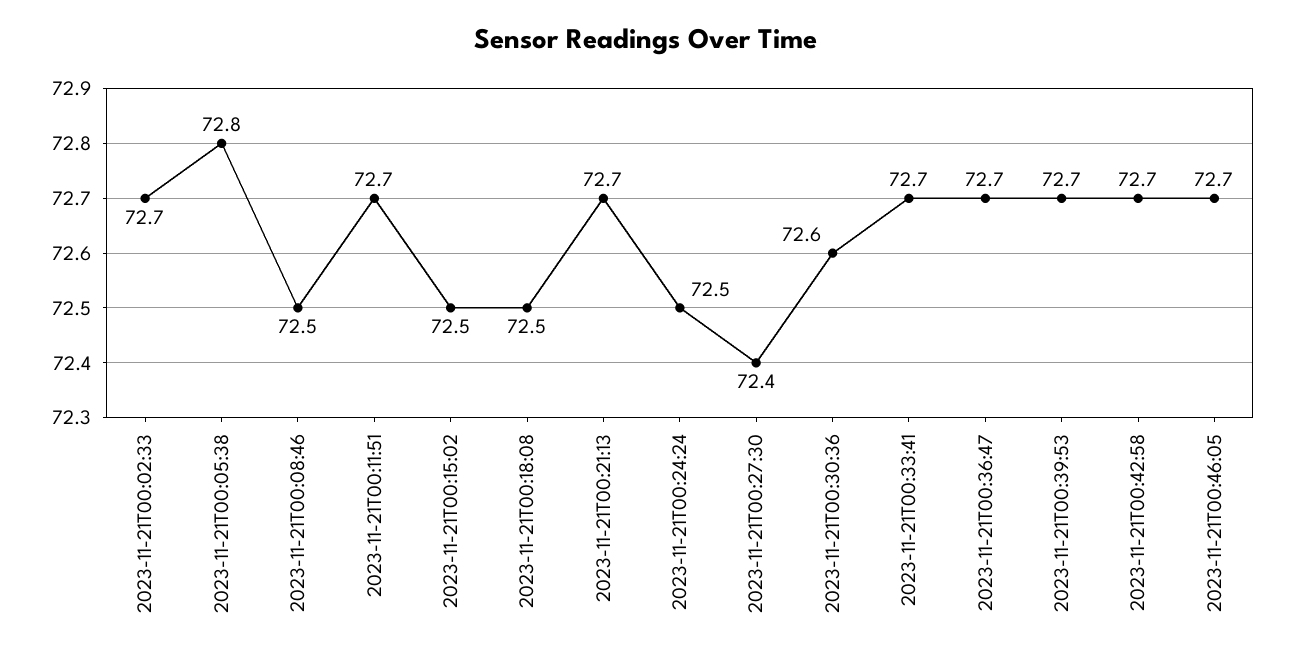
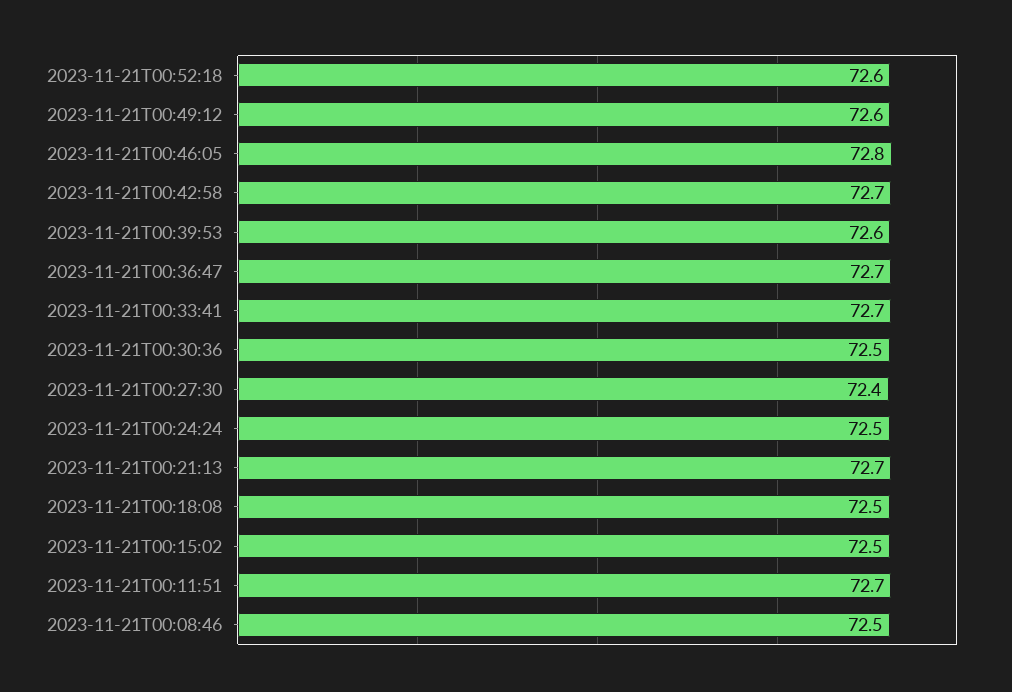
2023-11-21T00:02:33: 72.7 -> none
2023-11-21T00:05:38: 72.8 -> none
2023-11-21T00:30:36: 72.6 -> 72.5
2023-11-21T00:39:53: 72.7 -> 72.6
2023-11-21T00:46:05: 72.7 -> 72.8
2023-11-21T00:52:18: none -> 72.6
2023-11-21T00:49:12: none -> 72.6

